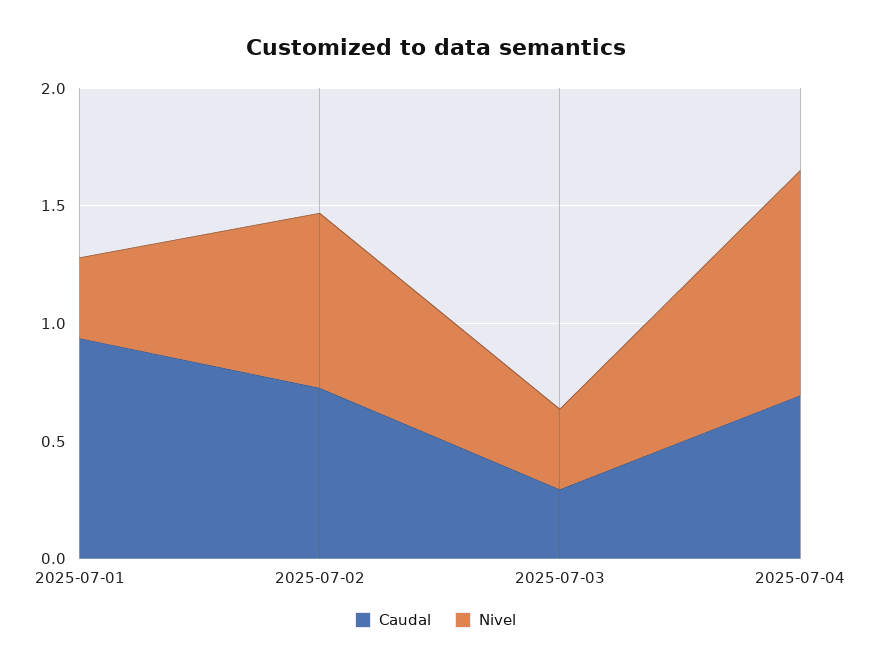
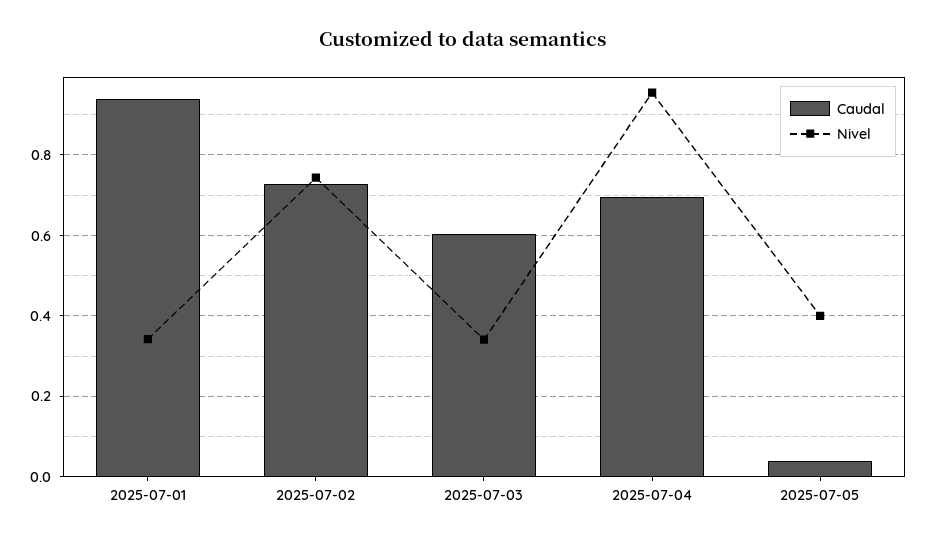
Caudal, 2025-07-03: 0.3 -> 0.6
Caudal, 2025-07-05: none -> 0.04
Nivel, 2025-07-05: none -> 0.4

